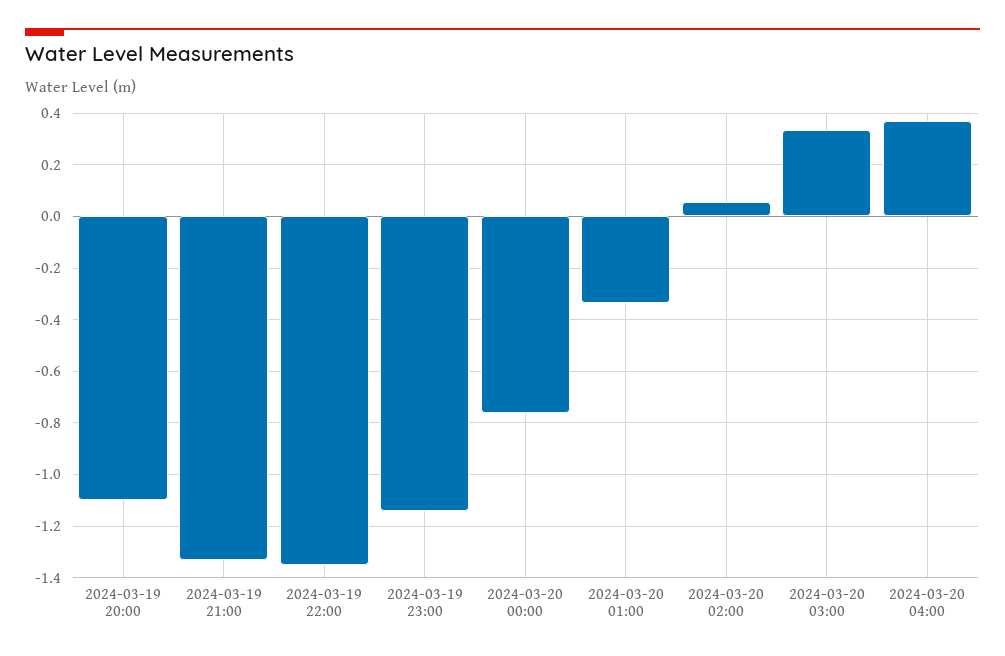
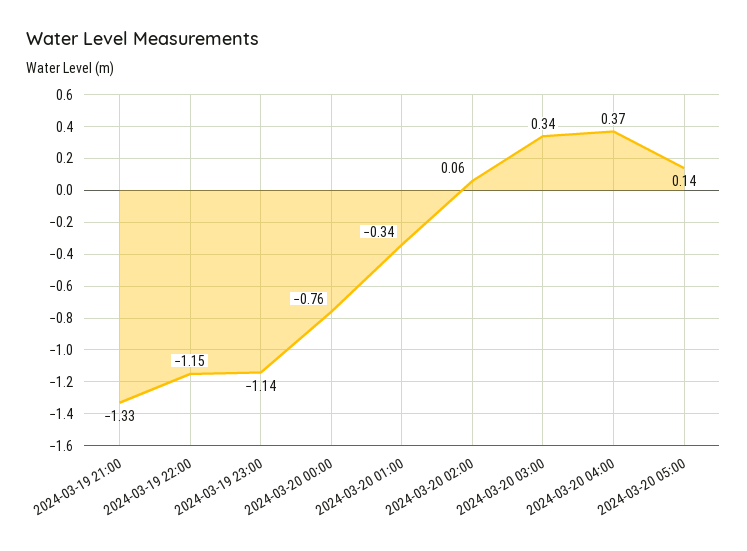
2024-03-19 20:00: -1.1 -> none
2024-03-19 22:00: -1.35 -> -1.15
2024-03-20 05:00: none -> 0.14

